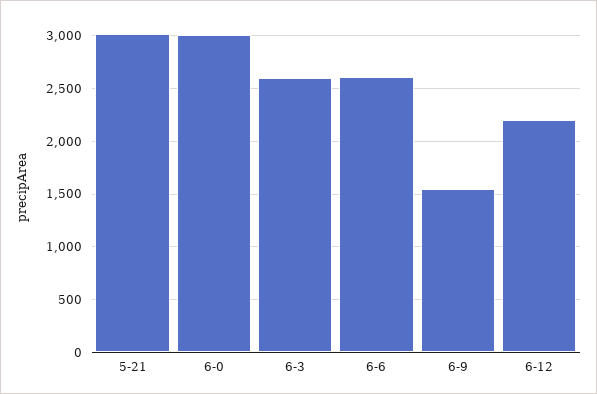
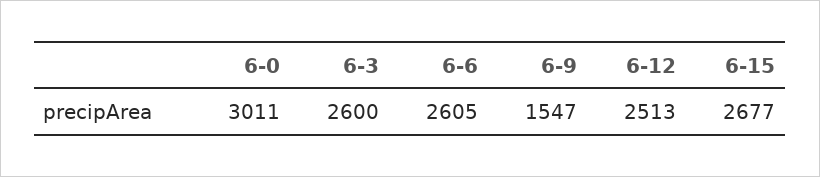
5-21: 3000 -> none
6-12: 2200 -> 2513
6-15: none -> 2677

